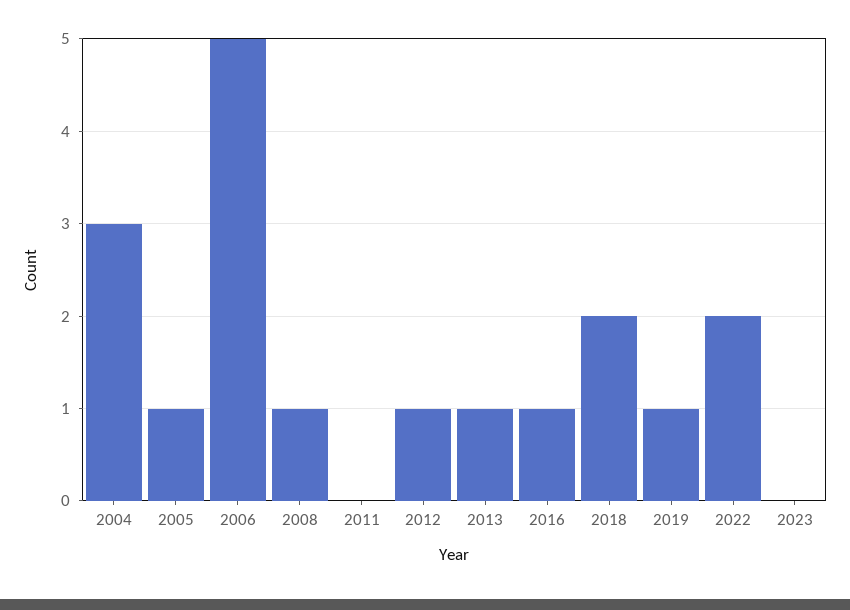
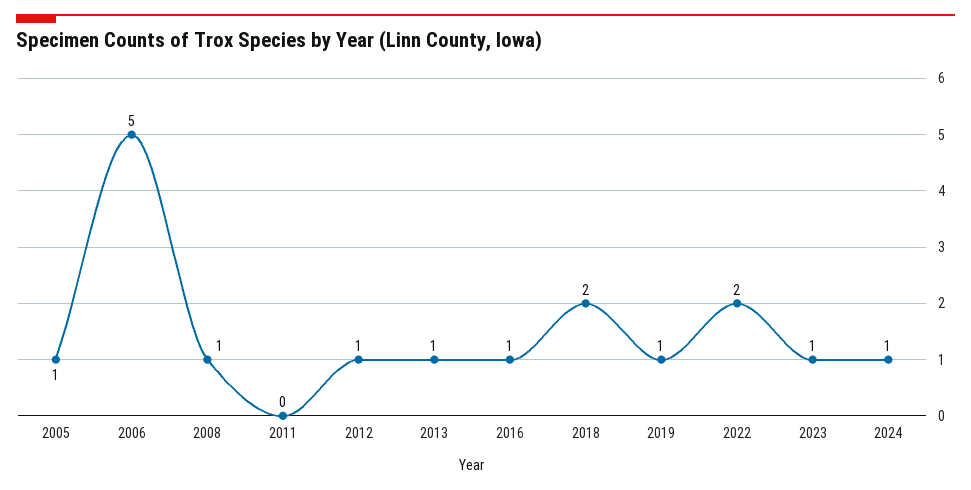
2004: 3 -> none
2023: 0 -> 1
2024: none -> 1

